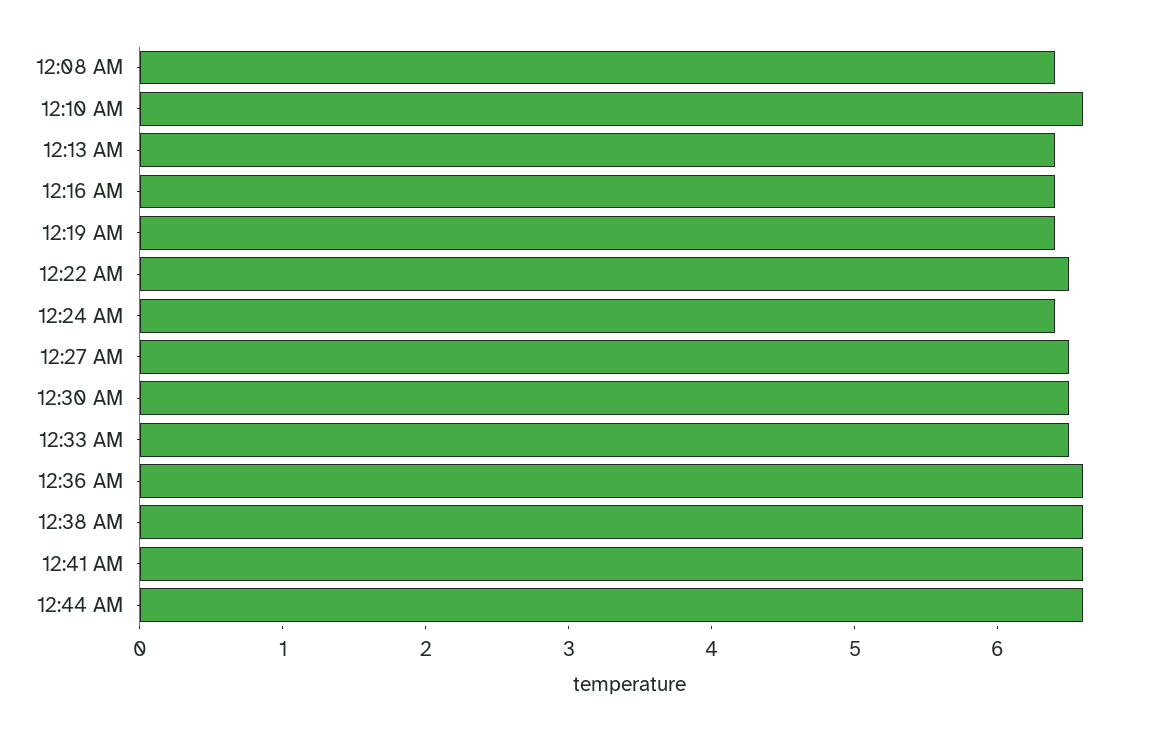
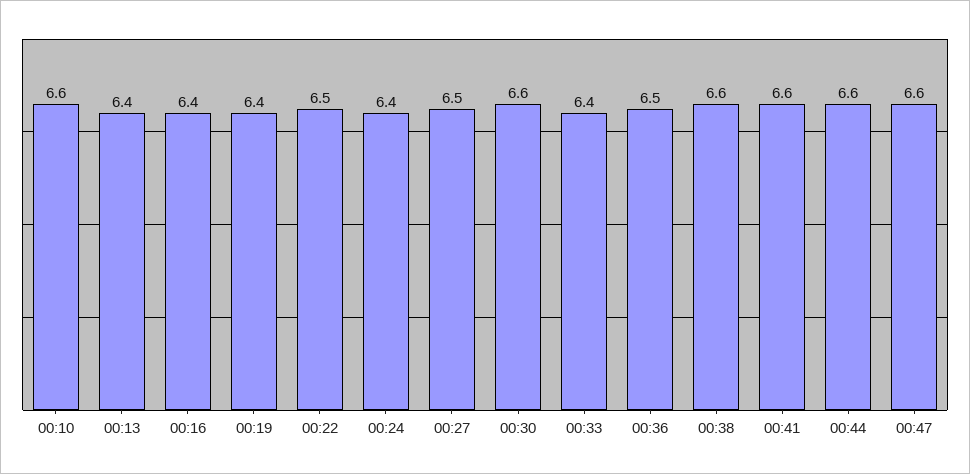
12:08 AM: 6.4 -> none
12:30 AM: 6.5 -> 6.6
12:33 AM: 6.5 -> 6.4
12:36 AM: 6.6 -> 6.5
00:47: none -> 6.6

